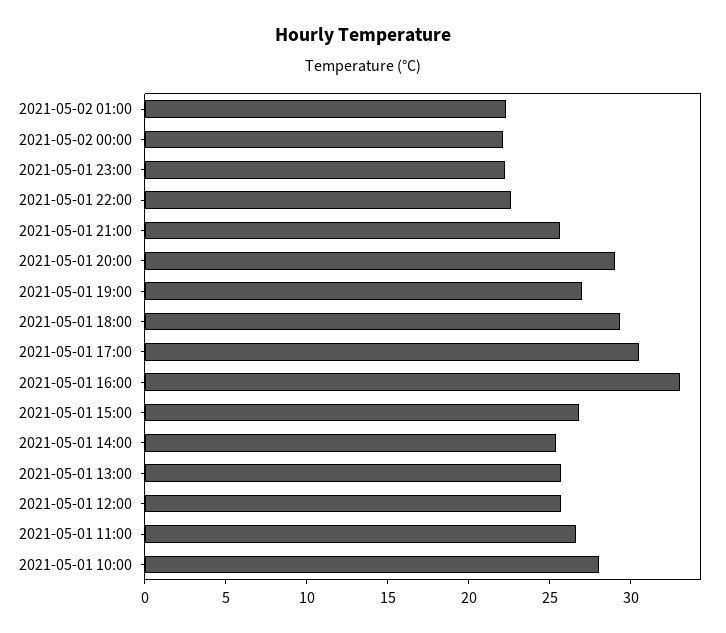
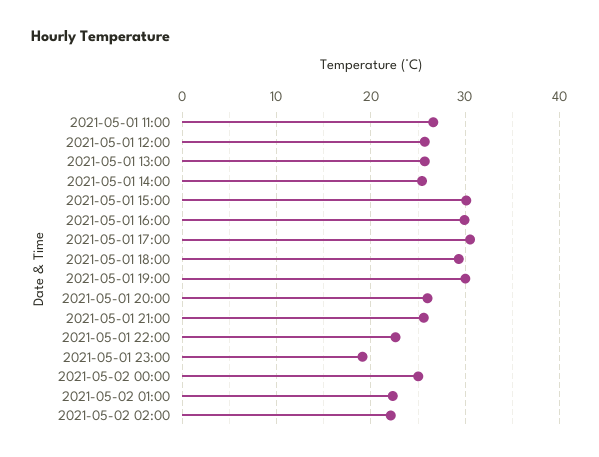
2021-05-02 00:00: 22 -> 25
2021-05-01 23:00: 22 -> 19
2021-05-01 20:00: 29 -> 26
2021-05-01 19:00: 27 -> 30
2021-05-01 16:00: 33 -> 30
2021-05-01 15:00: 27 -> 30
2021-05-01 10:00: 28 -> none
2021-05-02 02:00: none -> 22

